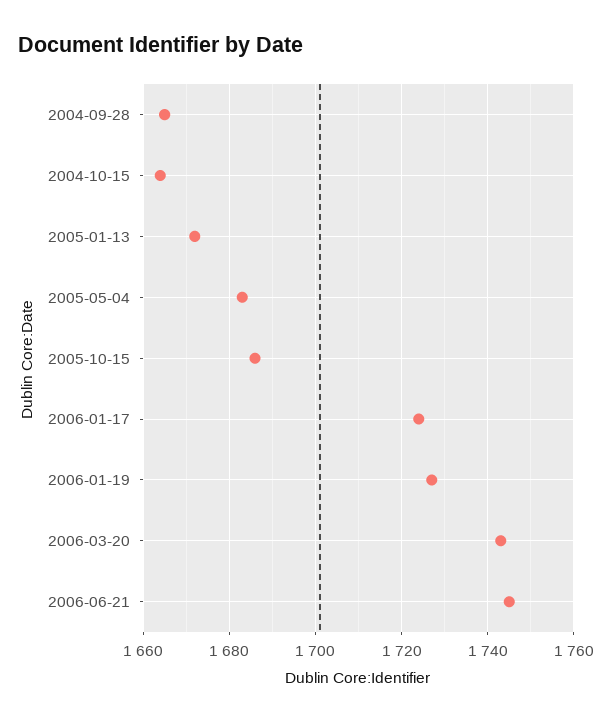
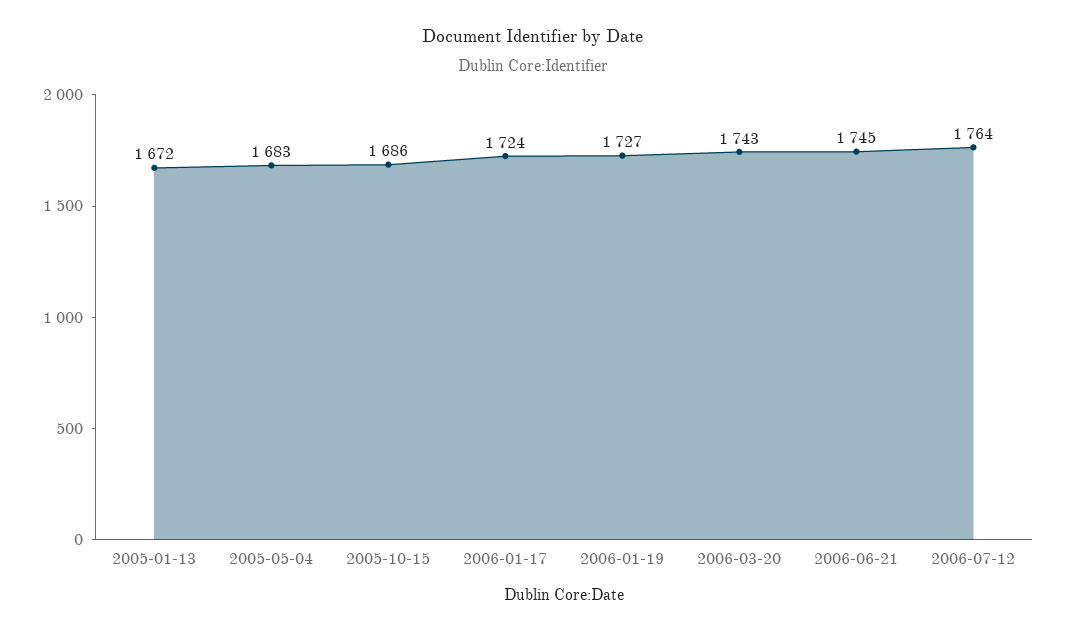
2004-09-28: 1665 -> none
2004-10-15: 1665 -> none
2006-07-12: none -> 1764

